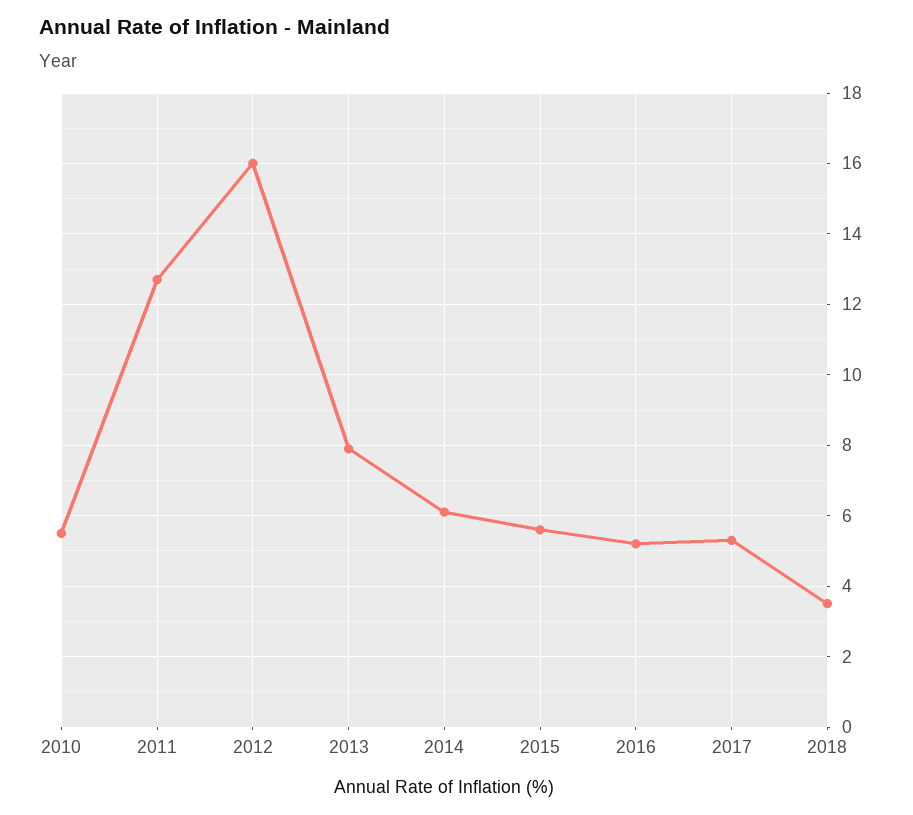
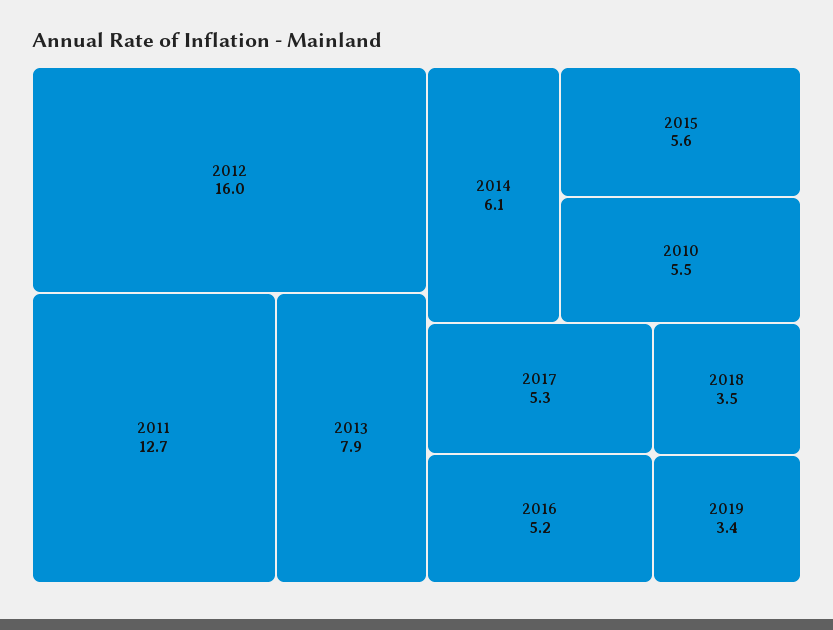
2019: none -> 3.4

